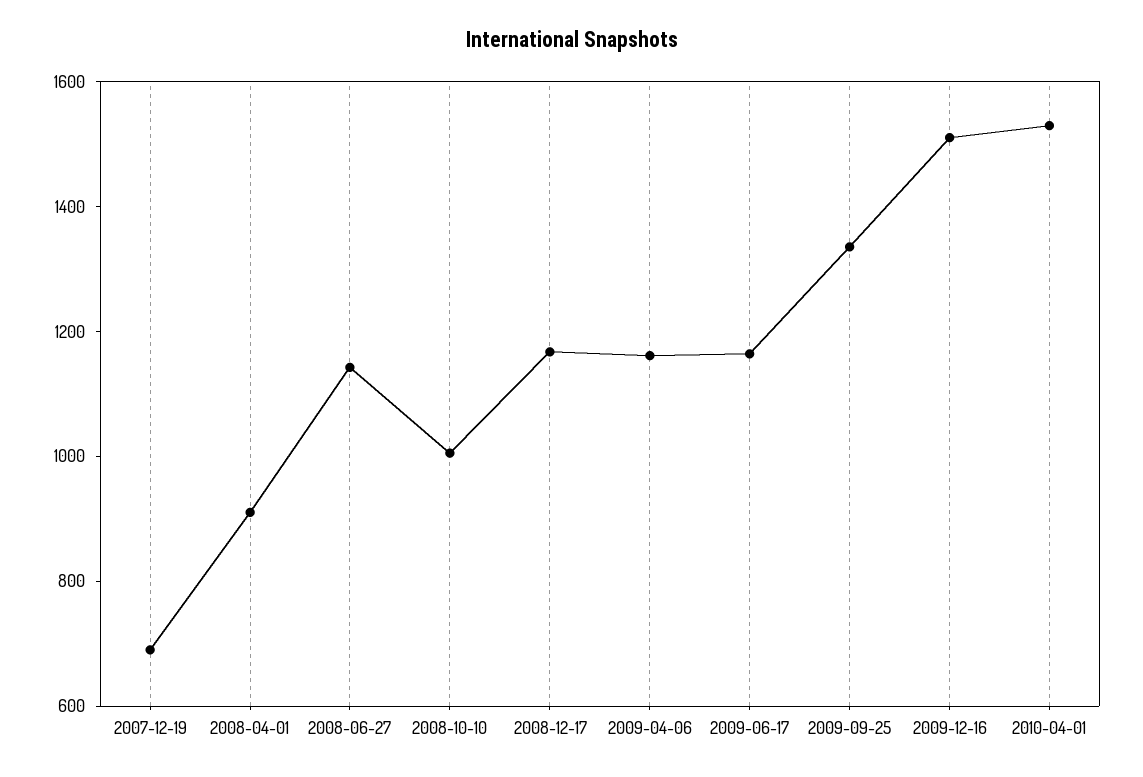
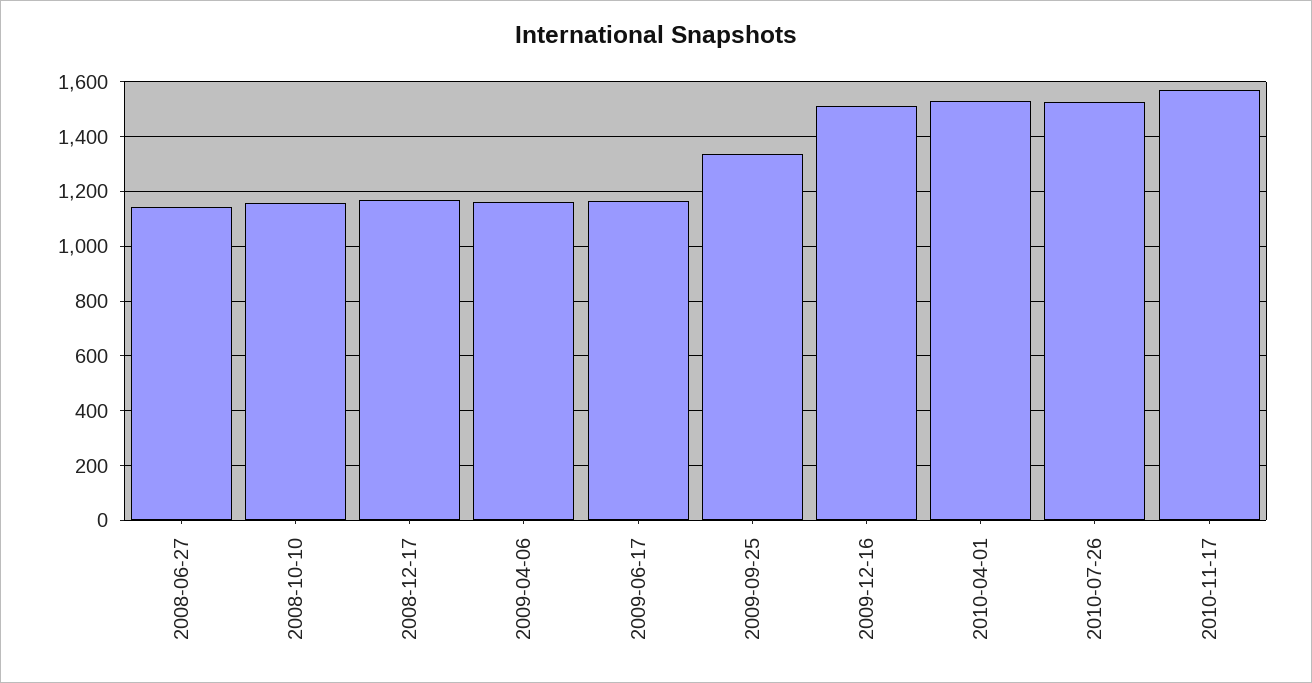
2007-12-19: 700 -> none
2008-04-01: 900 -> none
2008-10-10: 1000 -> 1150
2010-07-26: none -> 1525
2010-11-17: none -> 1575

